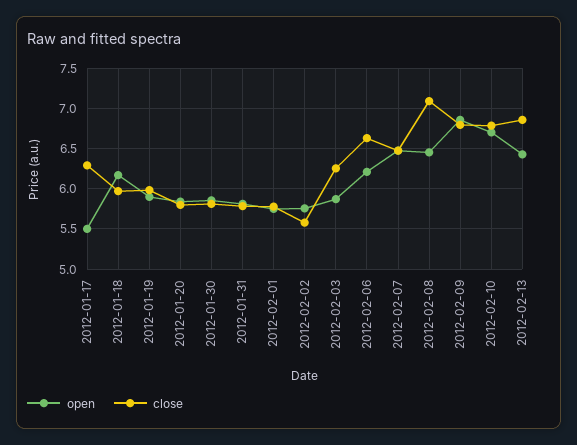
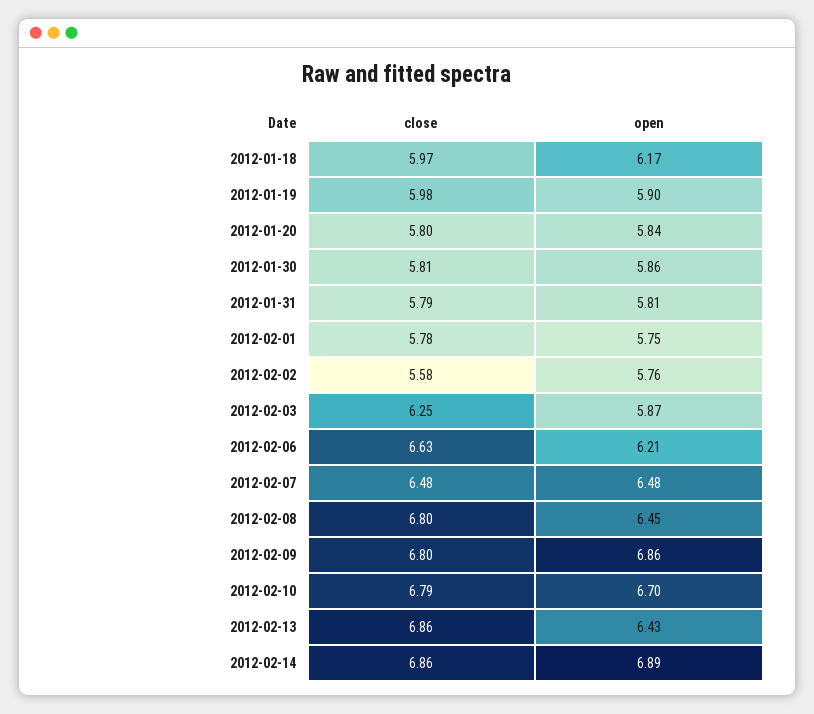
open, 2012-01-17: 5.5 -> none
close, 2012-01-17: 6.3 -> none
close, 2012-02-08: 7.1 -> 6.8
close, 2012-02-14: none -> 6.86
open, 2012-02-14: none -> 6.89

